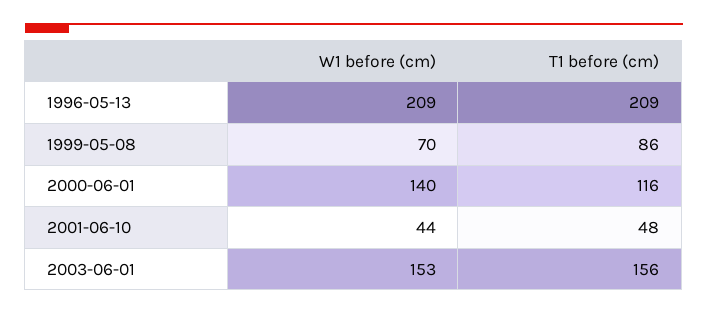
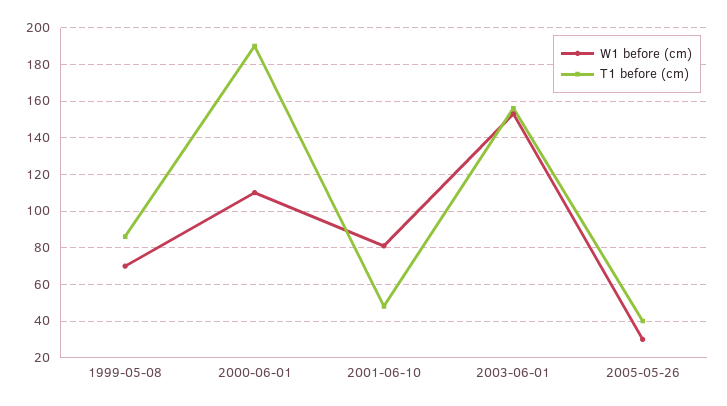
W1 before (cm), 1996-05-13: 209 -> none
T1 before (cm), 1996-05-13: 209 -> none
W1 before (cm), 2000-06-01: 140 -> 110
T1 before (cm), 2000-06-01: 116 -> 190
W1 before (cm), 2001-06-10: 44 -> 80
W1 before (cm), 2005-05-26: none -> 30
T1 before (cm), 2005-05-26: none -> 40

